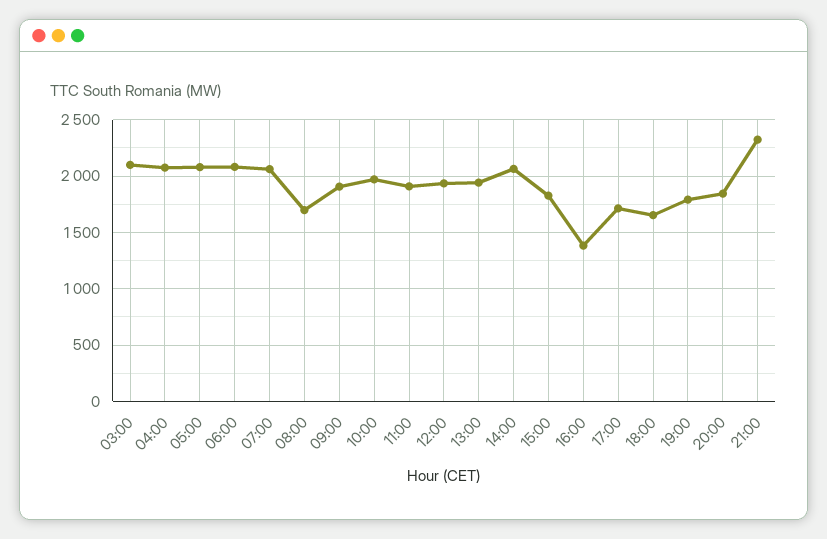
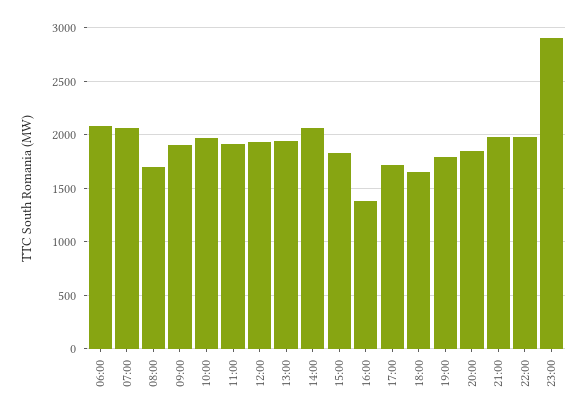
03:00: 2100 -> none
04:00: 2100 -> none
05:00: 2100 -> none
21:00: 2300 -> 2000
22:00: none -> 2000
23:00: none -> 2900

